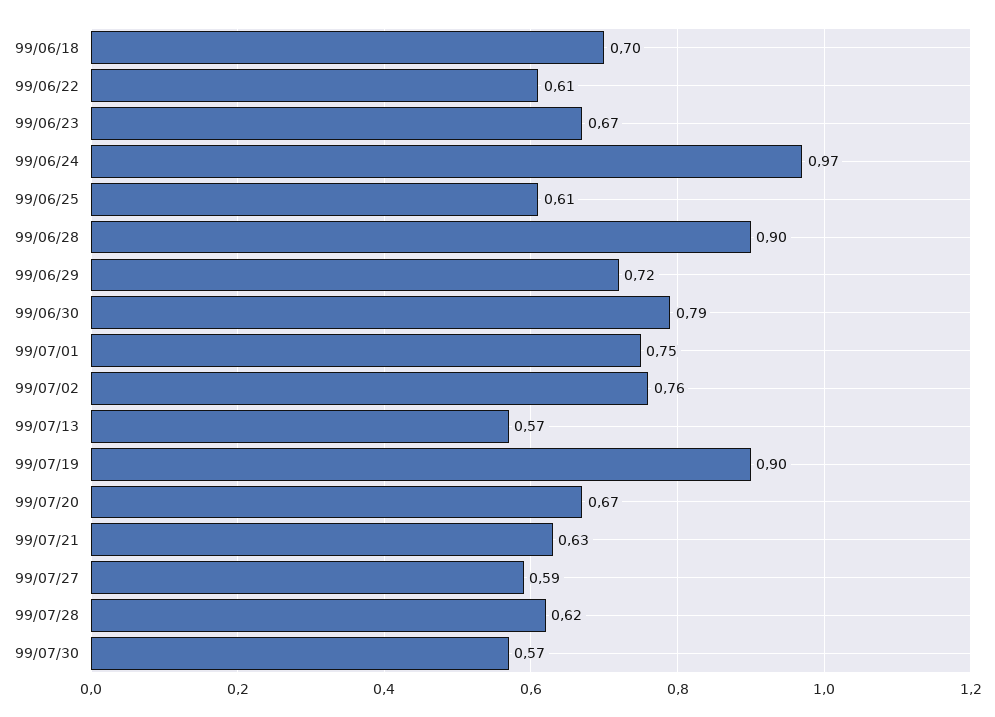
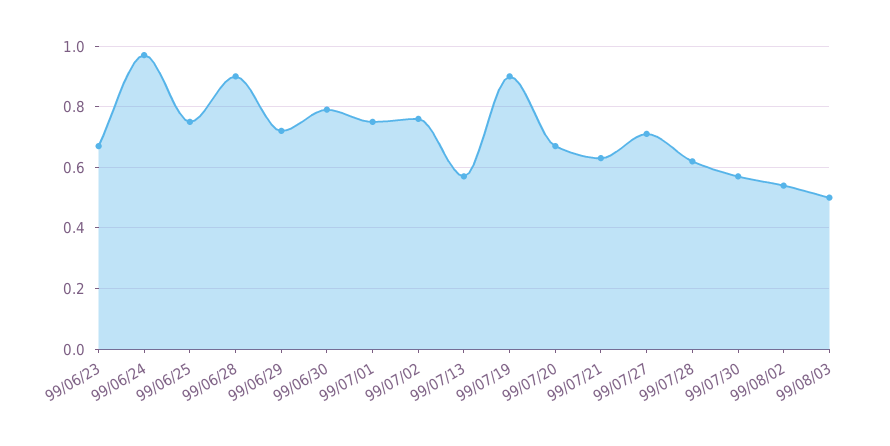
99/06/18: 0.7 -> none
99/06/22: 0.61 -> none
99/06/25: 0.61 -> 0.75
99/07/27: 0.59 -> 0.7
99/08/02: none -> 0.55
99/08/03: none -> 0.5

